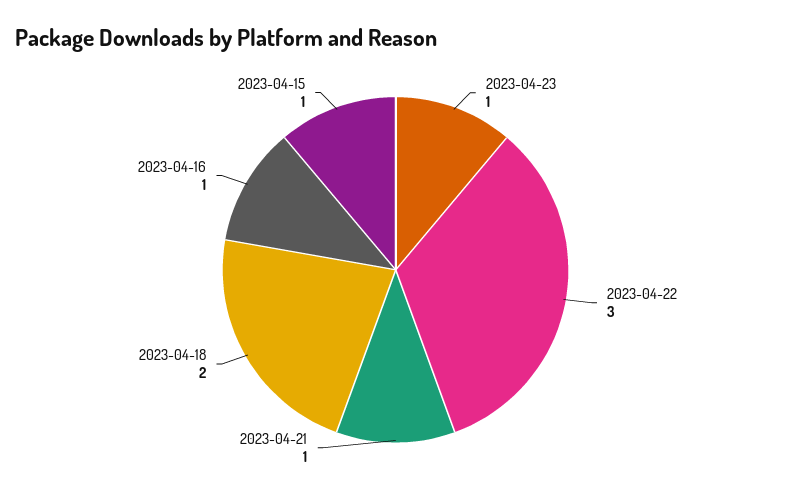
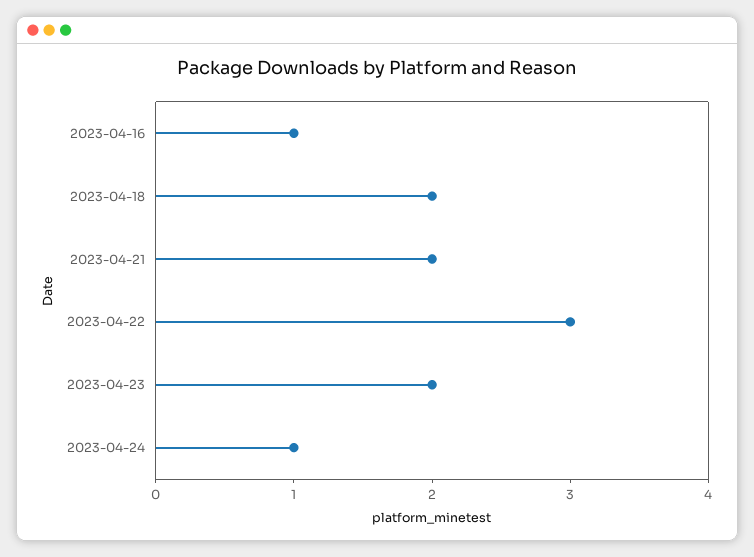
2023-04-23: 1 -> 2
2023-04-21: 1 -> 2
2023-04-15: 1 -> none
2023-04-24: none -> 1

